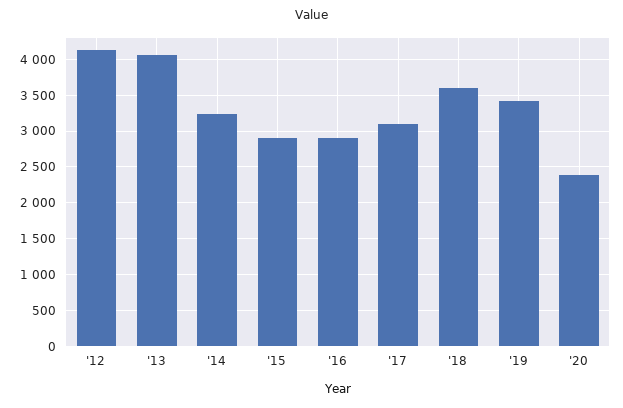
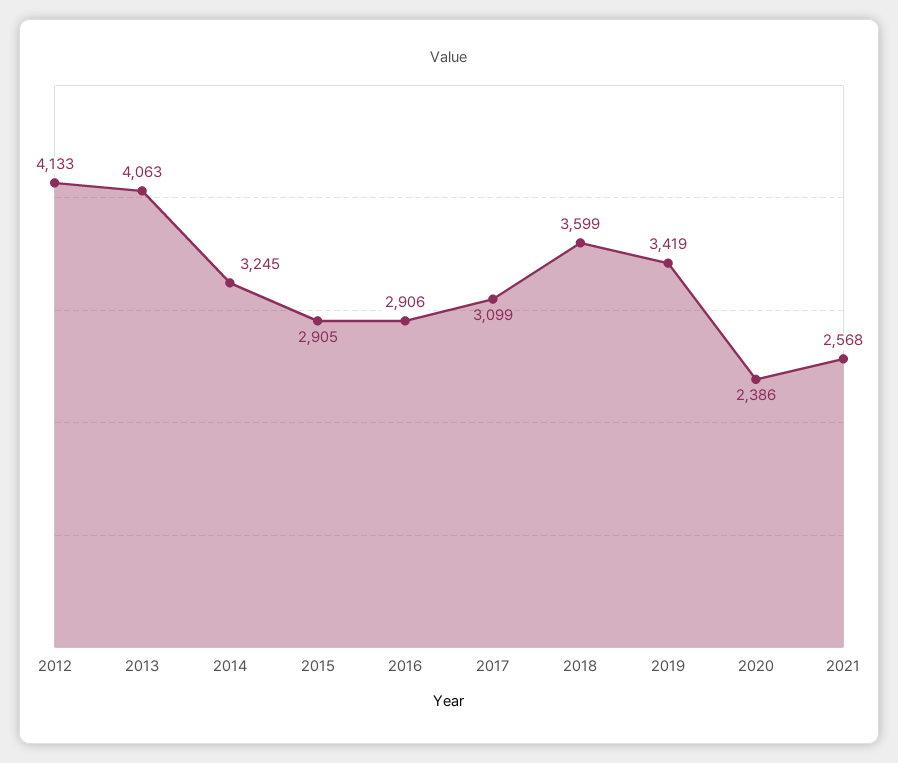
2021: none -> 2568

